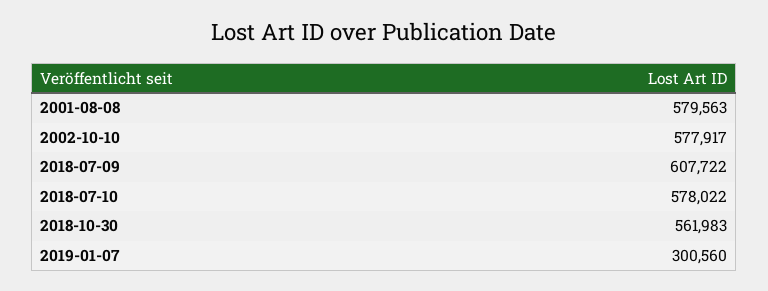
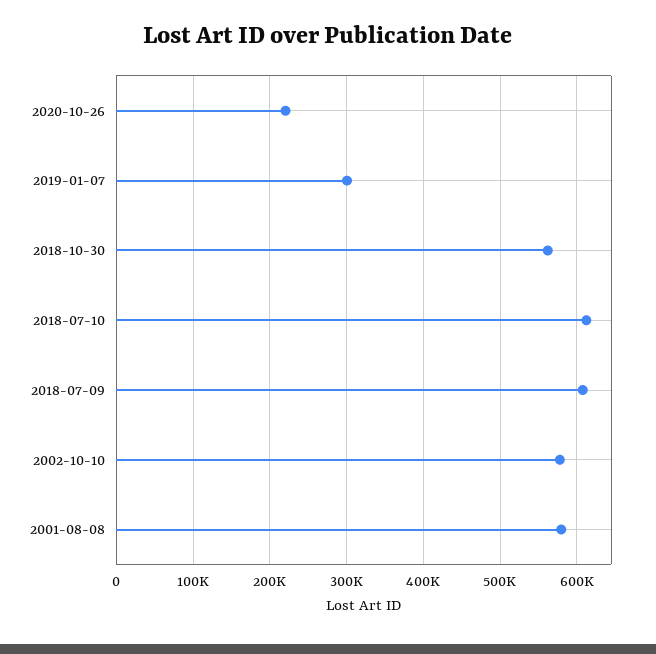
2018-07-10: 578022 -> 610000
2020-10-26: none -> 220000

